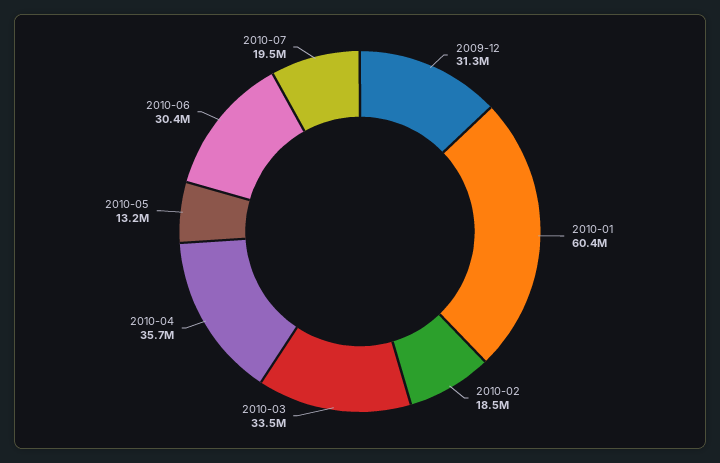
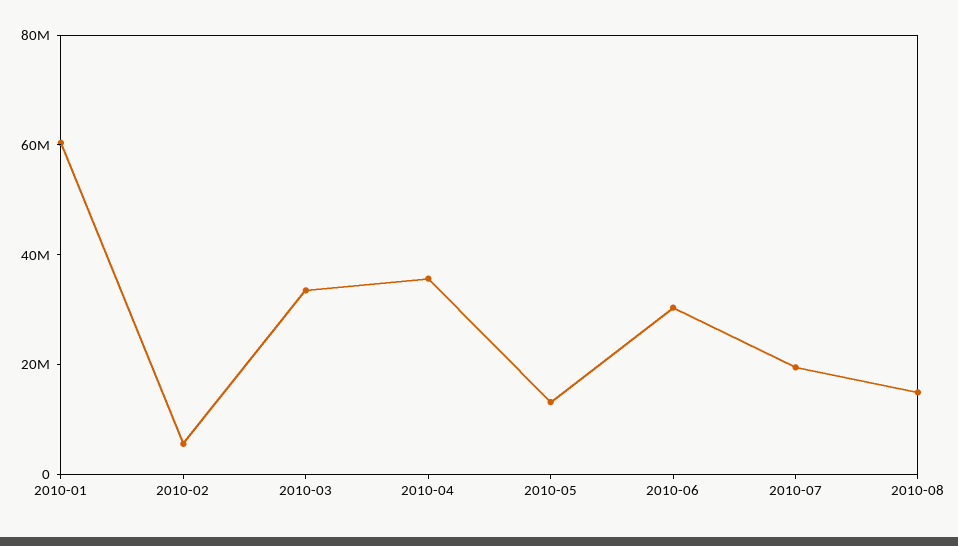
2009-12: 31300000 -> none
2010-02: 18500000 -> 5000000
2010-08: none -> 15000000

